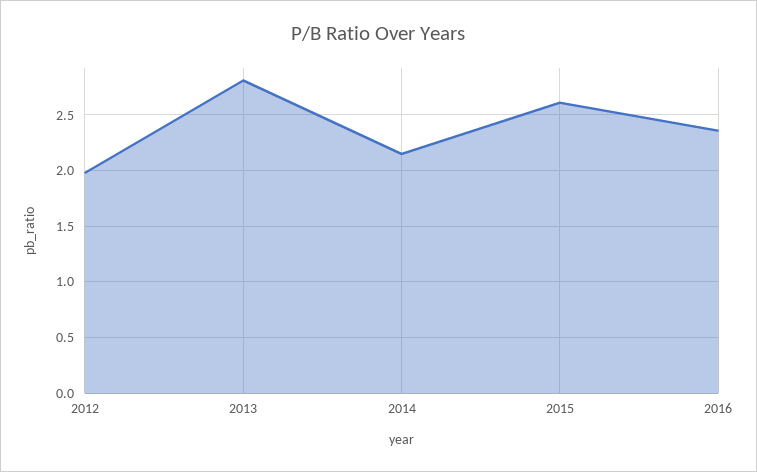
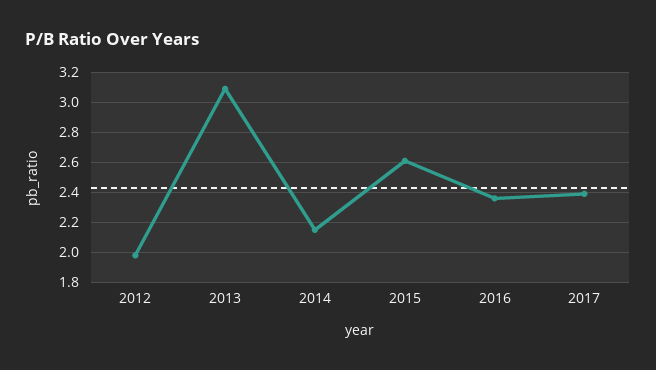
2013: 2.8 -> 3.1
2017: none -> 2.4

